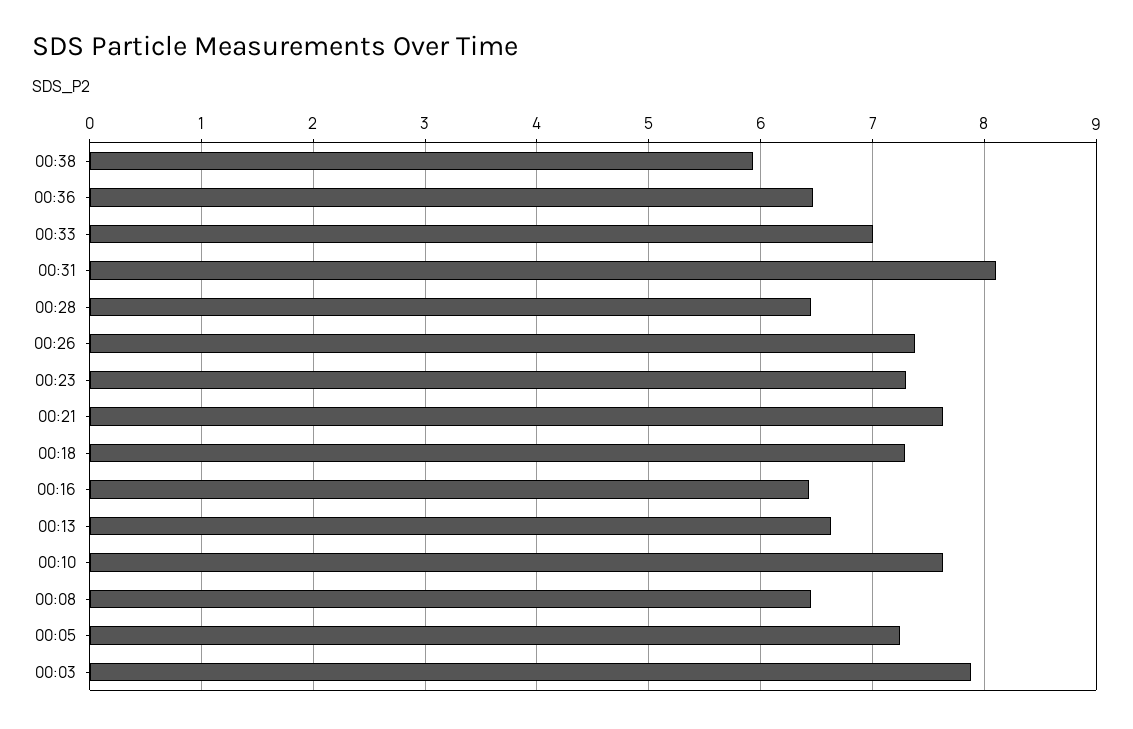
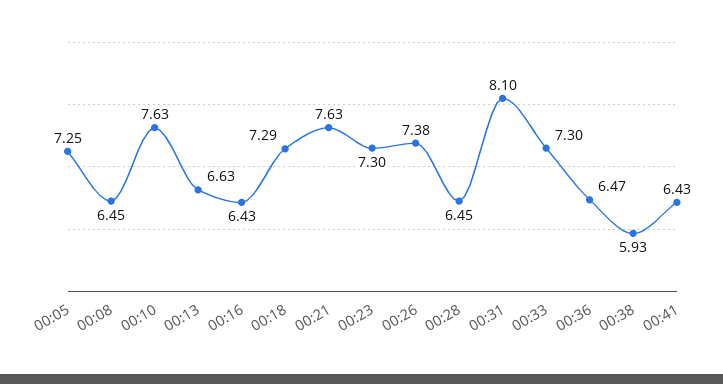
00:33: 7 -> 7.3
00:03: 7.9 -> none
00:41: none -> 6.43

